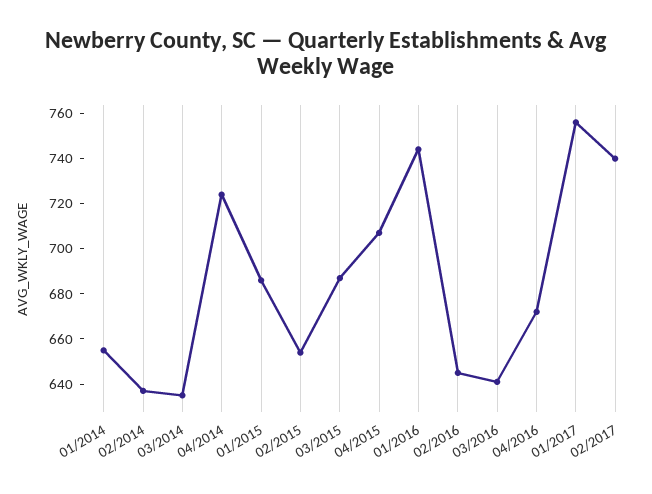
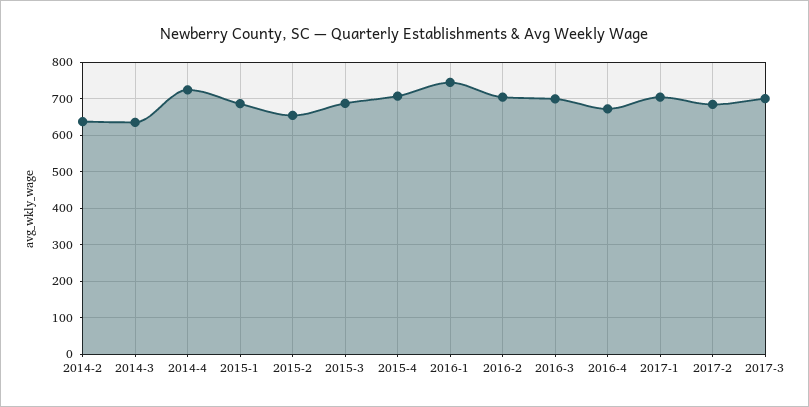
01/2014: 655 -> none
02/2016: 645 -> 700
03/2016: 640 -> 700
01/2017: 755 -> 700
02/2017: 740 -> 680
2017-3: none -> 700

